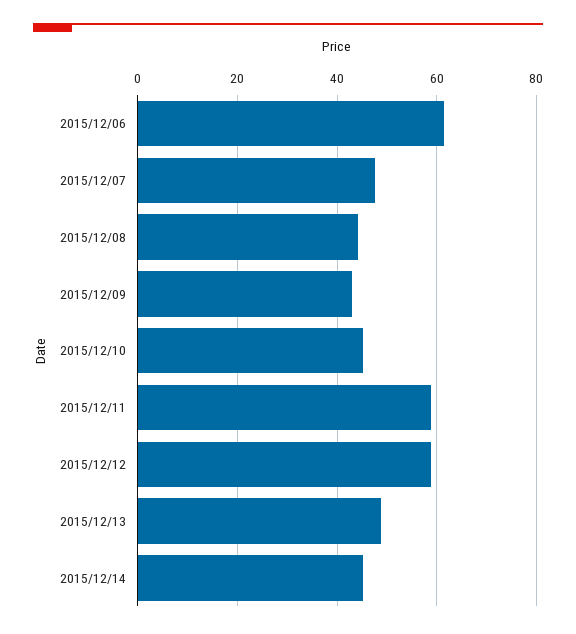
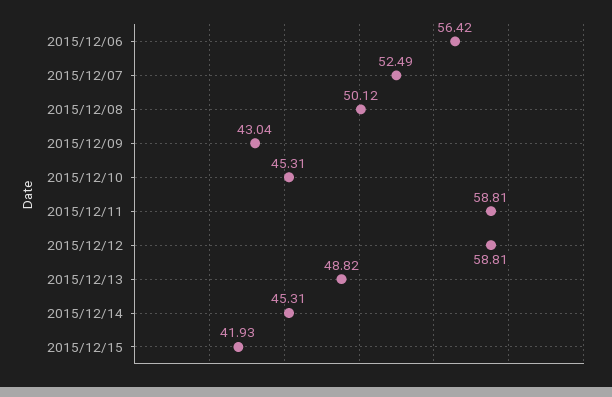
2015/12/06: 62 -> 56.42
2015/12/07: 48 -> 52.49
2015/12/08: 44 -> 50.12
2015/12/15: none -> 41.93

